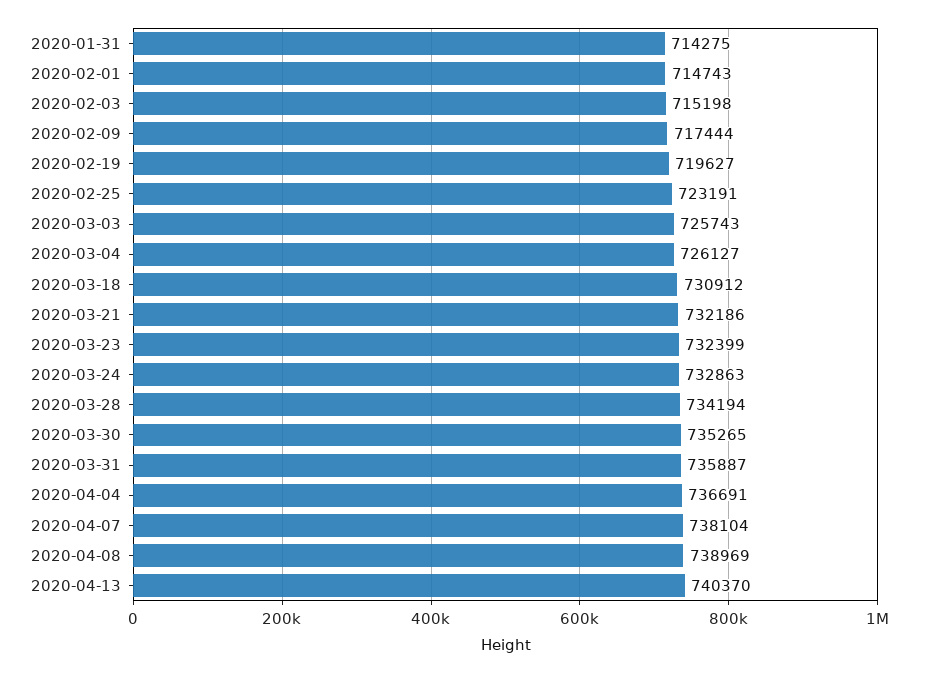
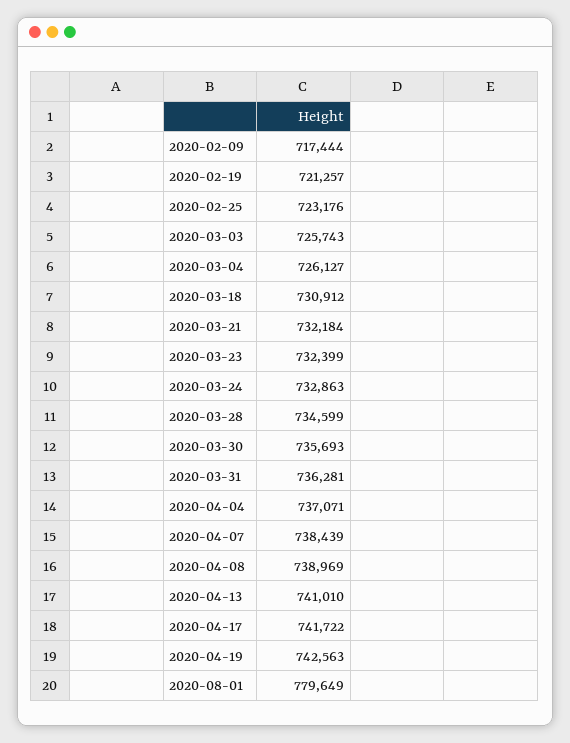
2020-01-31: 714275 -> none
2020-02-01: 714743 -> none
2020-02-03: 715198 -> none
2020-02-19: 719627 -> 721257
2020-02-25: 723191 -> 723176
2020-03-21: 732186 -> 732184
2020-03-28: 734194 -> 734599
2020-03-30: 735265 -> 735693
2020-03-31: 735887 -> 736281
2020-04-04: 736691 -> 737071
2020-04-07: 738104 -> 738439
2020-04-13: 740370 -> 741010
2020-04-17: none -> 741722
2020-04-19: none -> 742563
2020-08-01: none -> 779649

